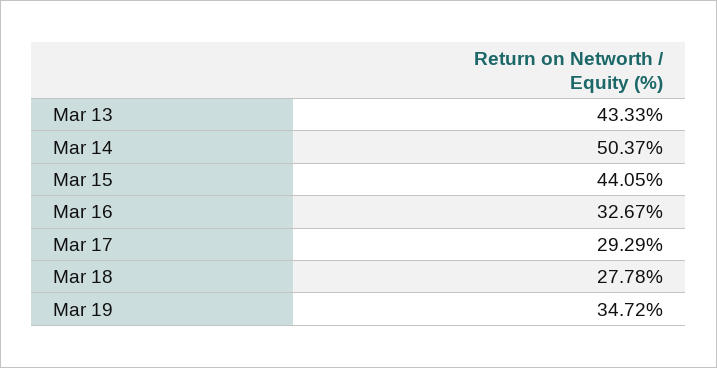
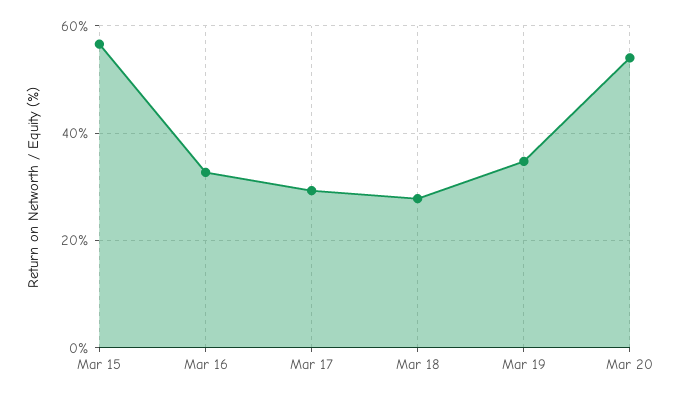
Mar 13: 43.33 -> none
Mar 14: 50.37 -> none
Mar 15: 44.05 -> 56
Mar 20: none -> 54

